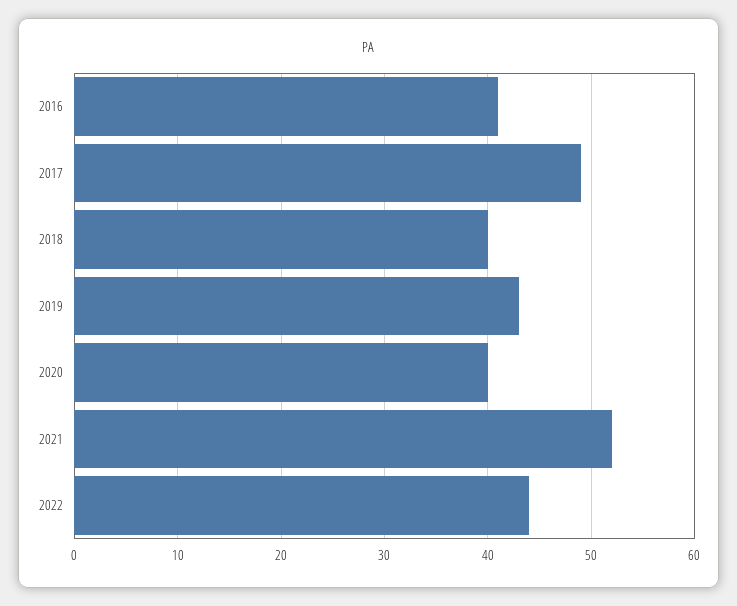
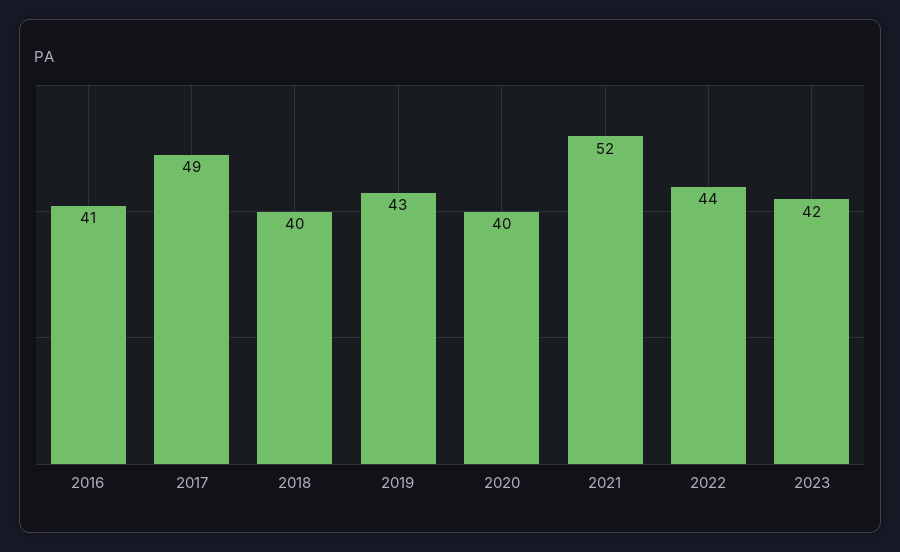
2023: none -> 42

